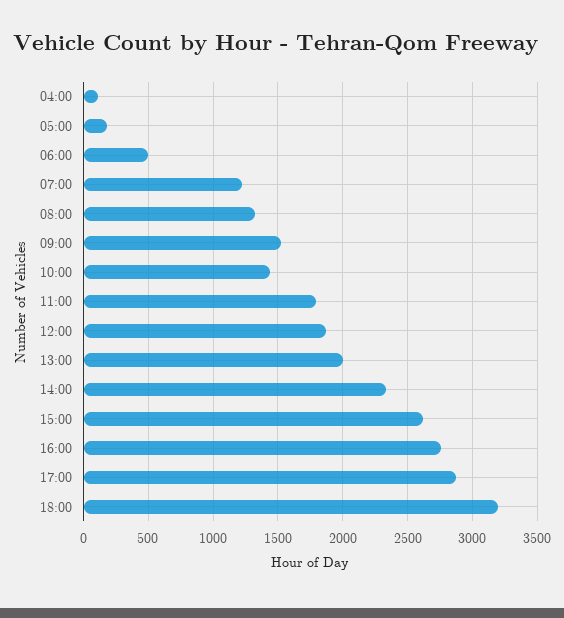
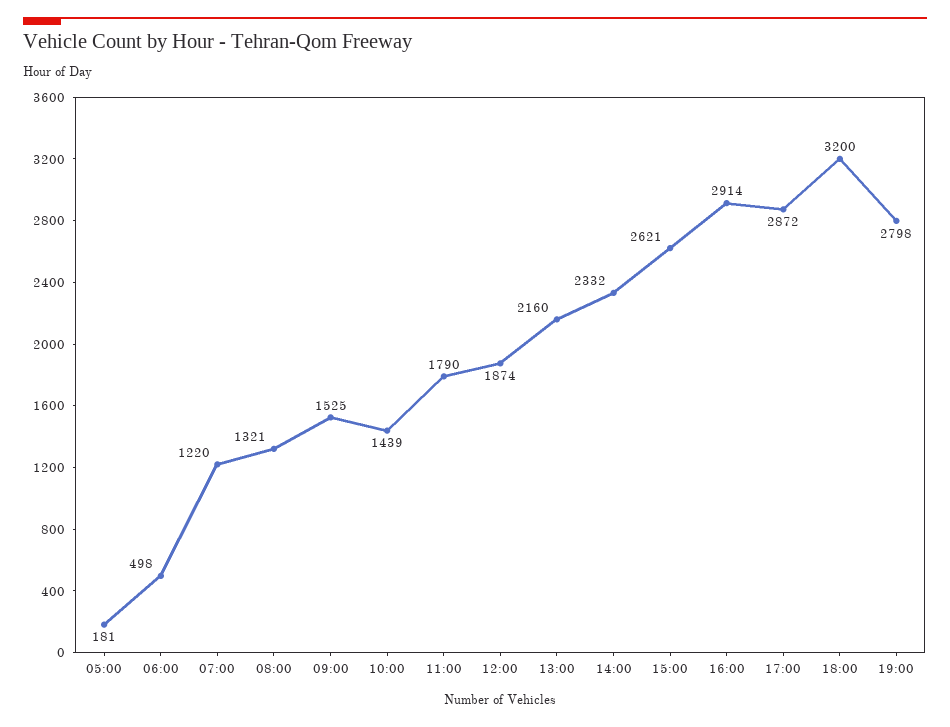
04:00: 100 -> none
13:00: 2000 -> 2160
16:00: 2750 -> 2914
19:00: none -> 2798

